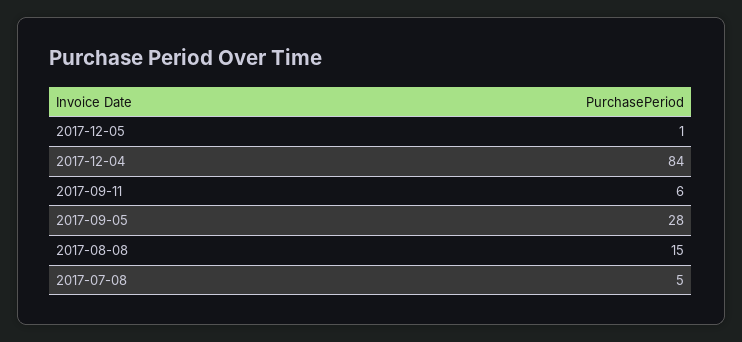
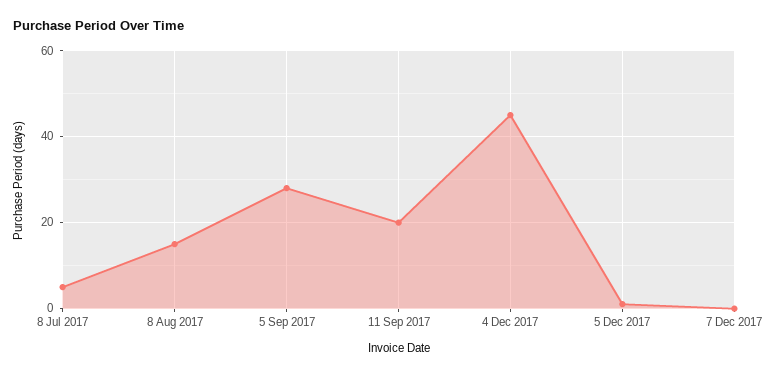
2017-12-04: 84 -> 45
2017-09-11: 6 -> 20
7 Dec 2017: none -> 0

